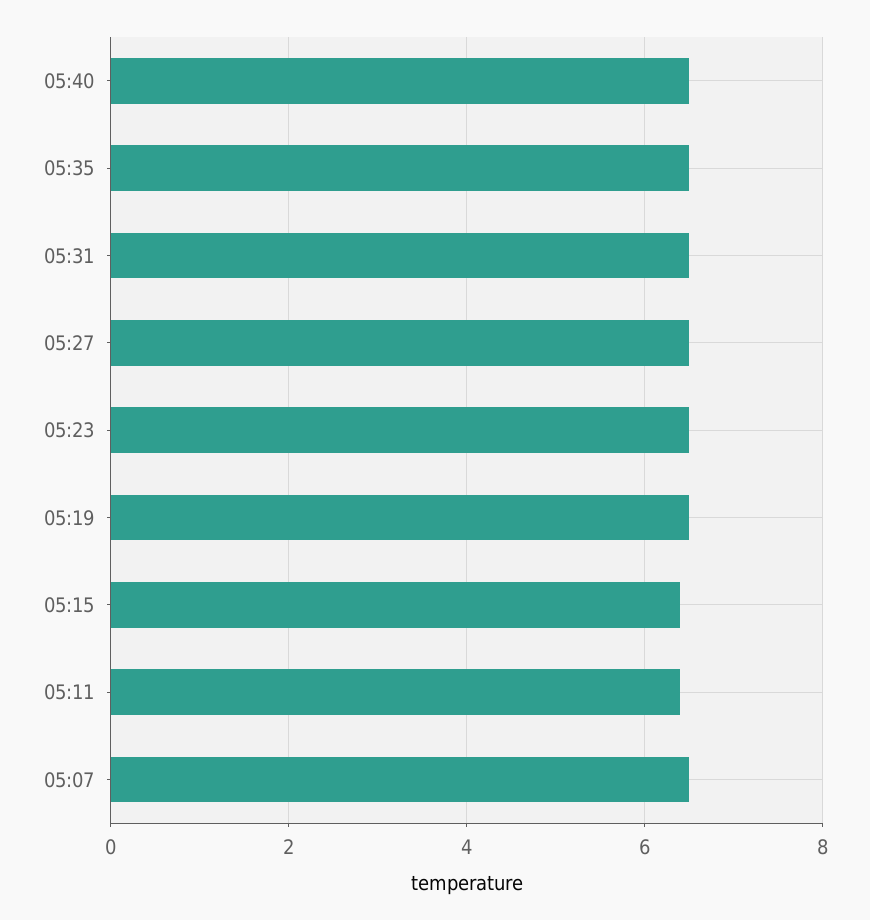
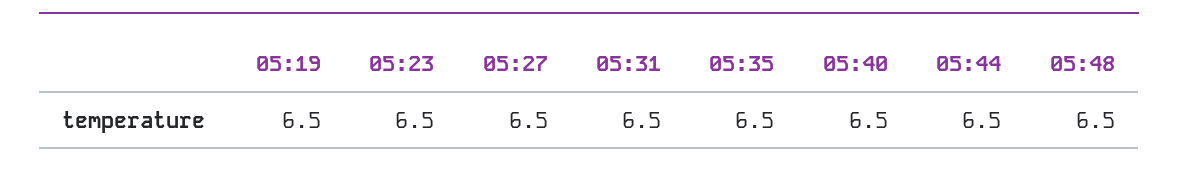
05:15: 6.5 -> none
05:11: 6.5 -> none
05:07: 6.5 -> none
05:44: none -> 6.5
05:48: none -> 6.5

